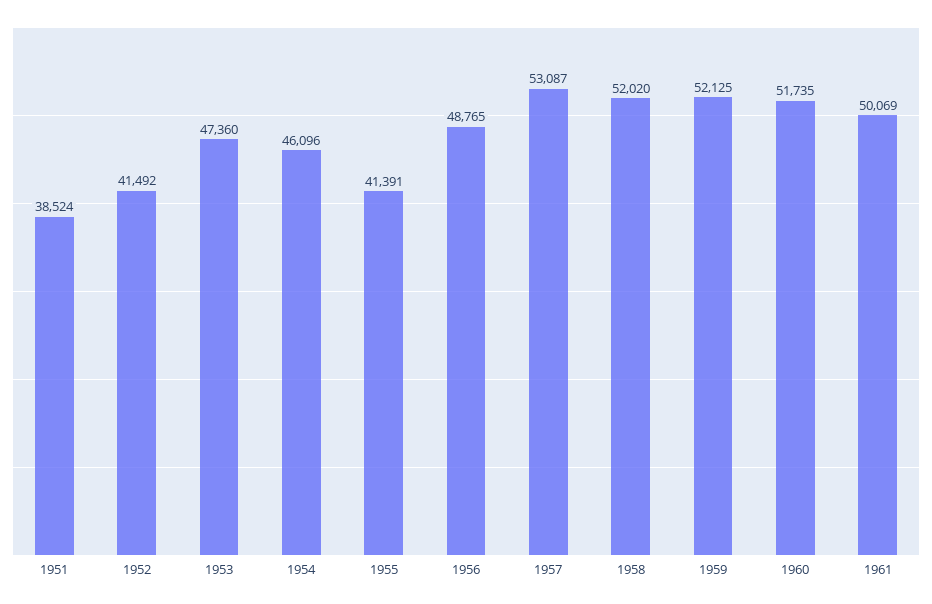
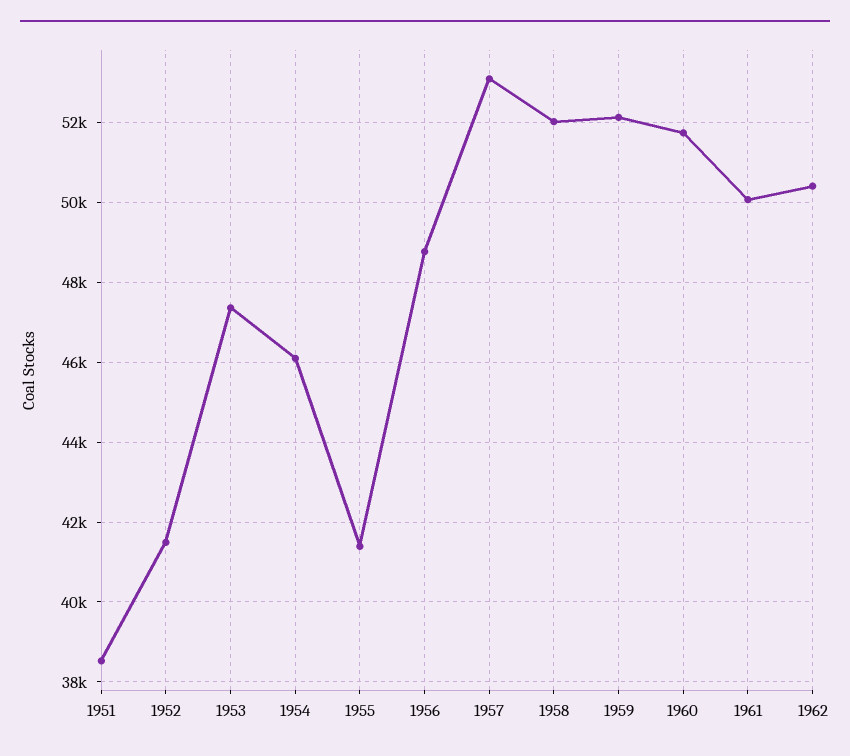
1962: none -> 50400

